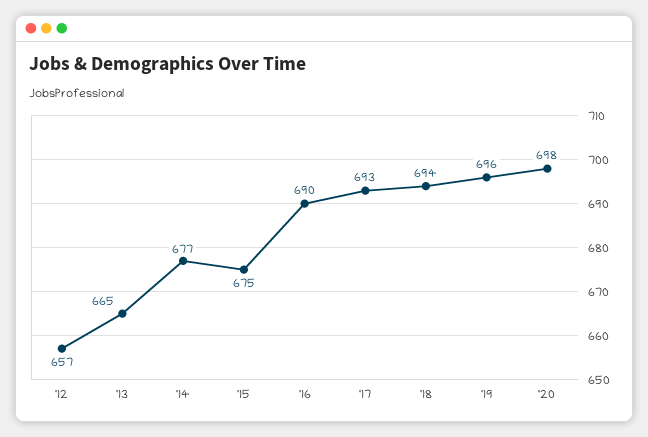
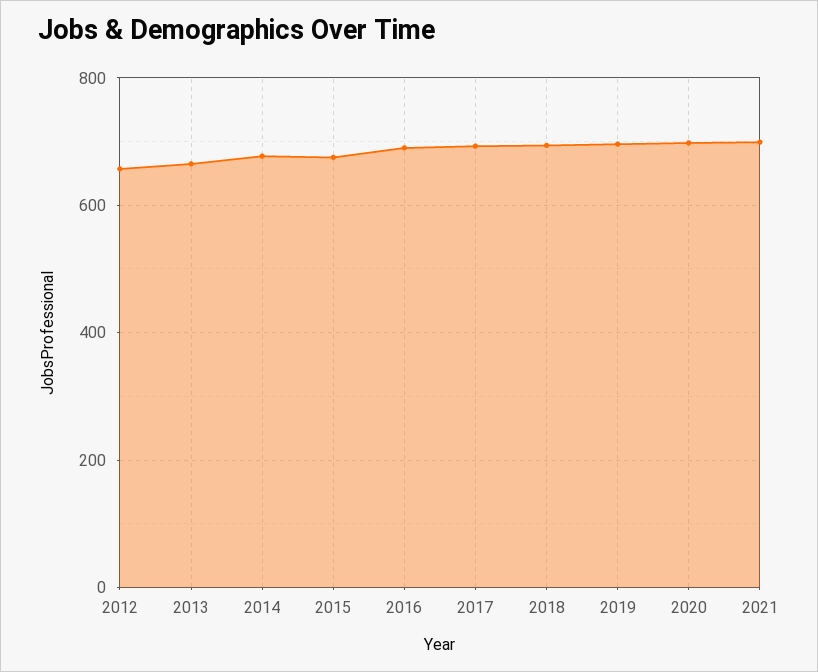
2021: none -> 700

